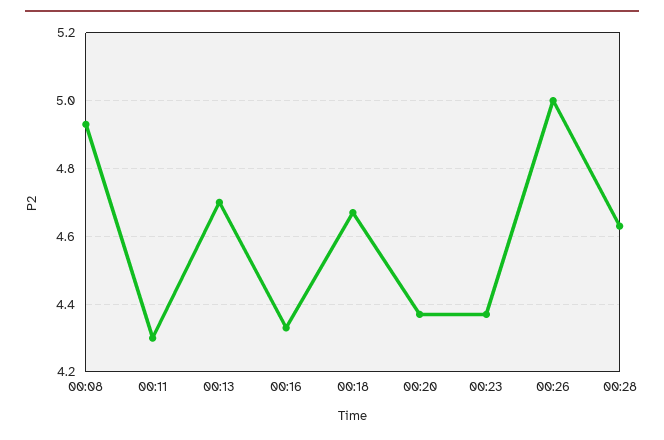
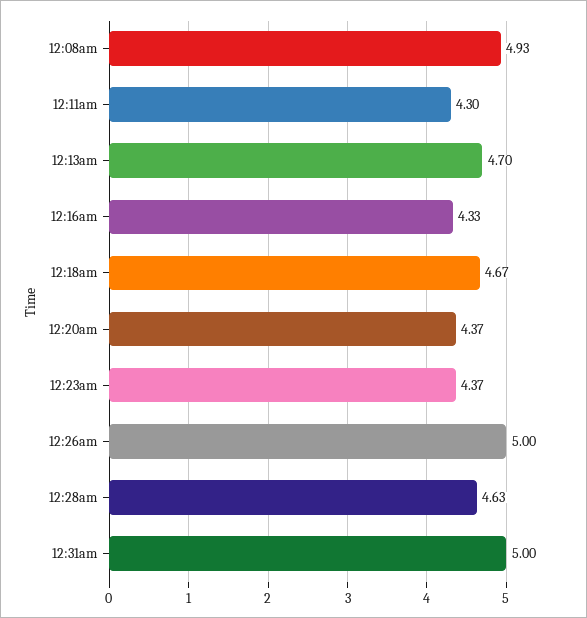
12:31am: none -> 5

